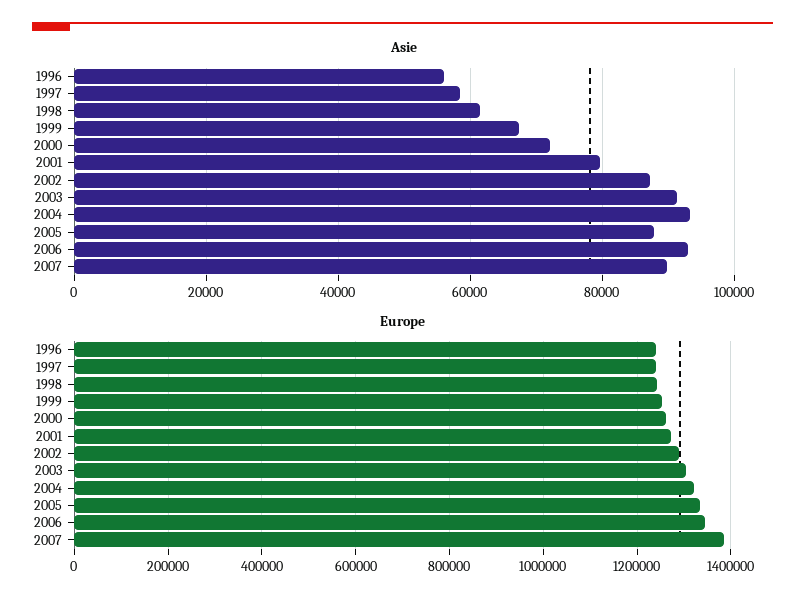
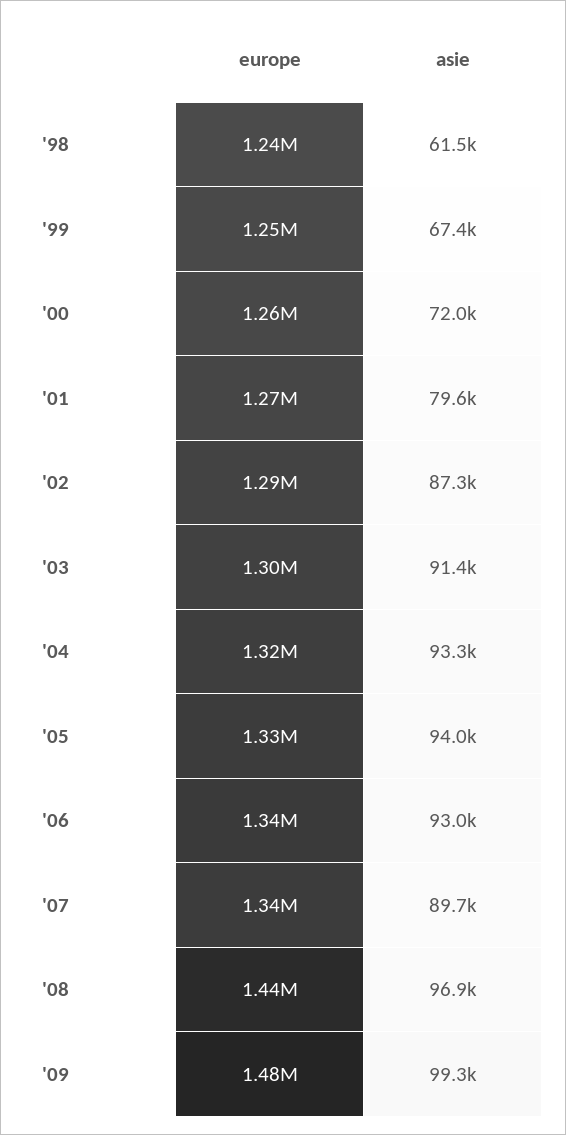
Asie, 1996: 56000 -> none
Asie, 1997: 58000 -> none
Asie, 2005: 88000 -> 94000
Europe, 1996: 1240000 -> none
Europe, 1997: 1240000 -> none
Europe, 2007: 1380000 -> 1340000
Europe, '08: none -> 1440000
Asie, '08: none -> 96900
Europe, '09: none -> 1480000
Asie, '09: none -> 99300

